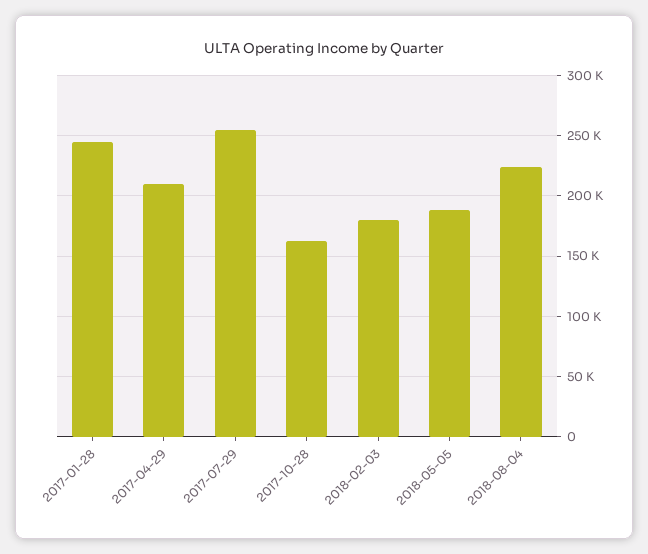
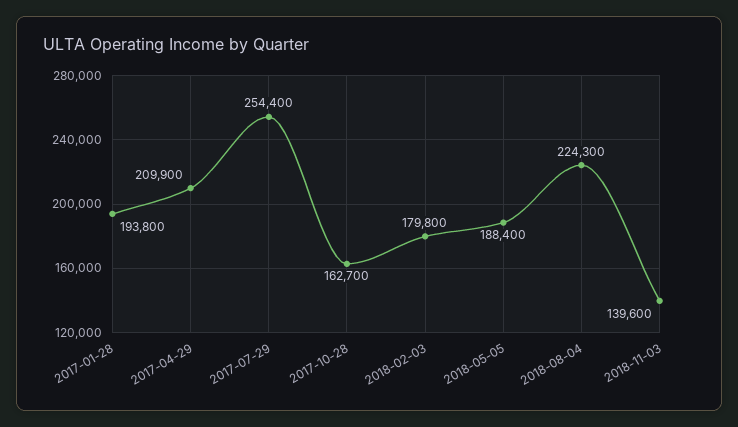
2017-01-28: 245000 -> 193800
2018-11-03: none -> 139600

